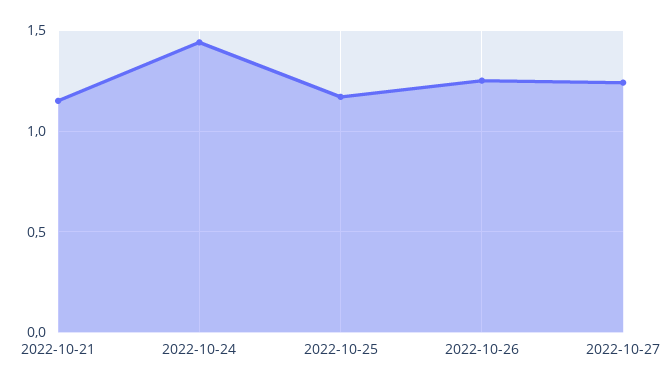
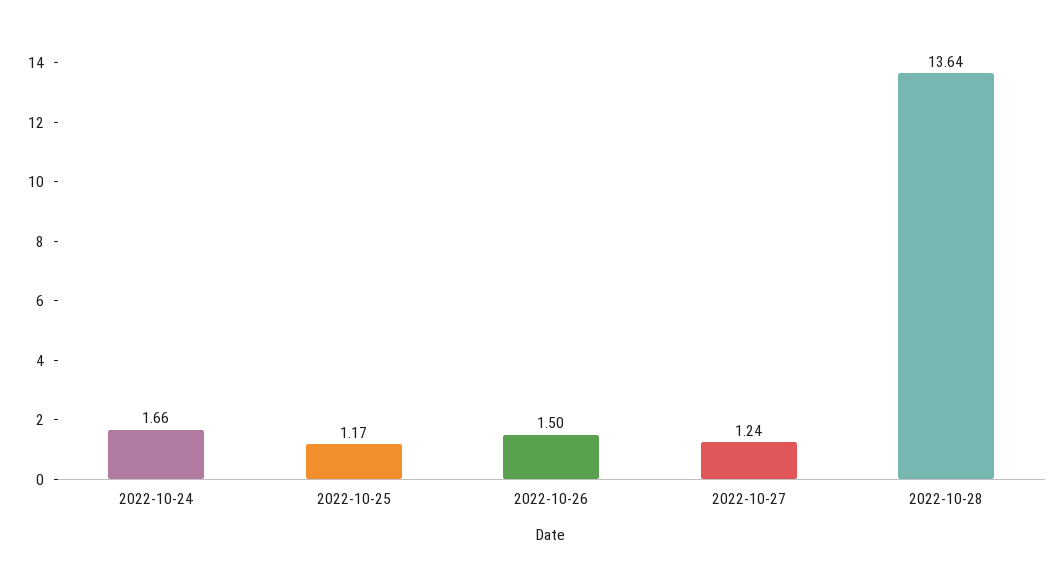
2022-10-21: 1.15 -> none
2022-10-24: 1.45 -> 1.66
2022-10-26: 1.25 -> 1.5
2022-10-28: none -> 13.64

